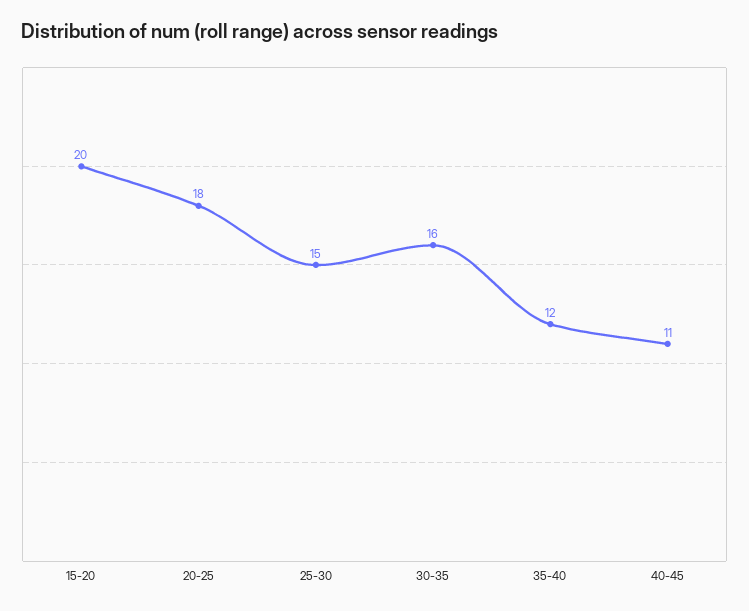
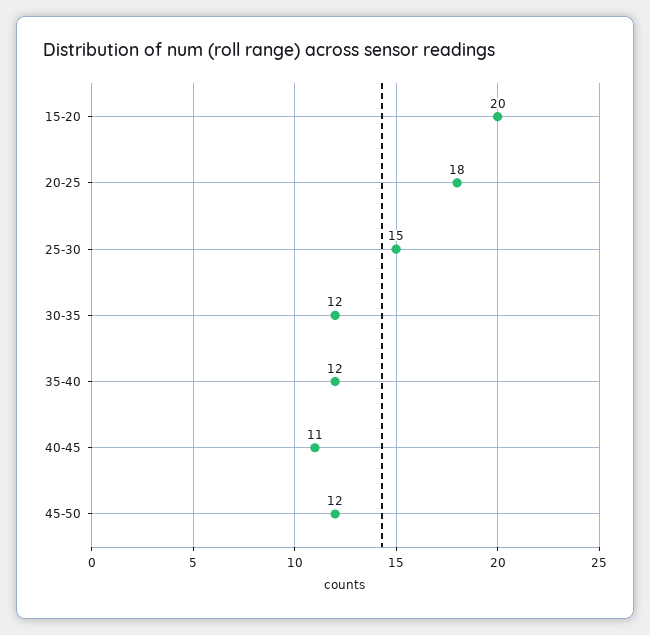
30-35: 16 -> 12
45-50: none -> 12

